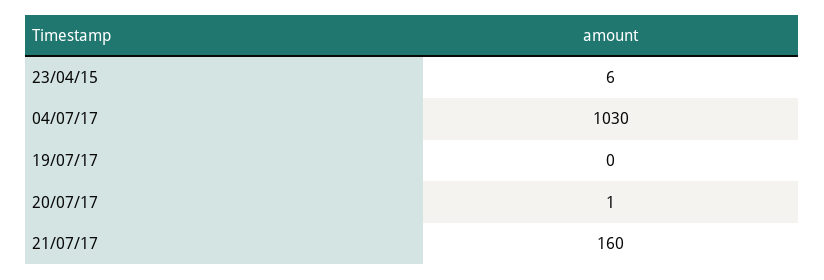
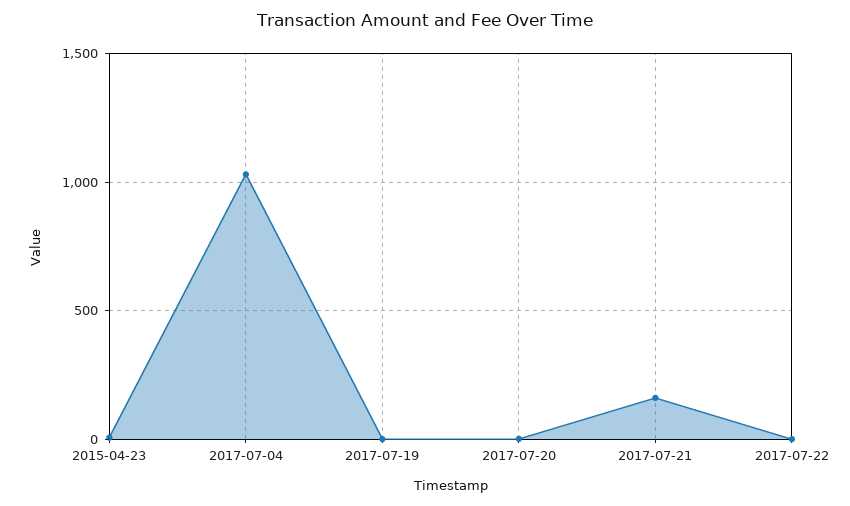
2017-07-22: none -> 0

